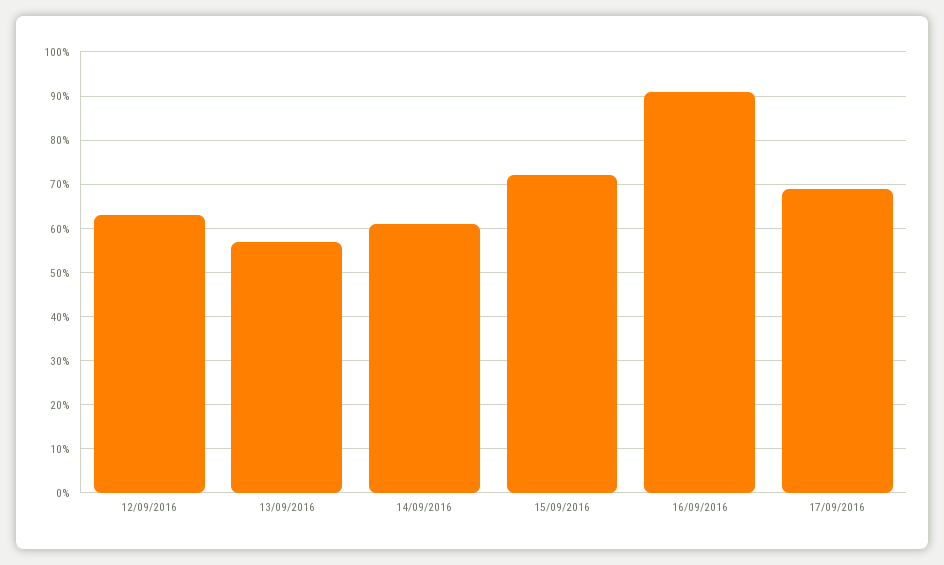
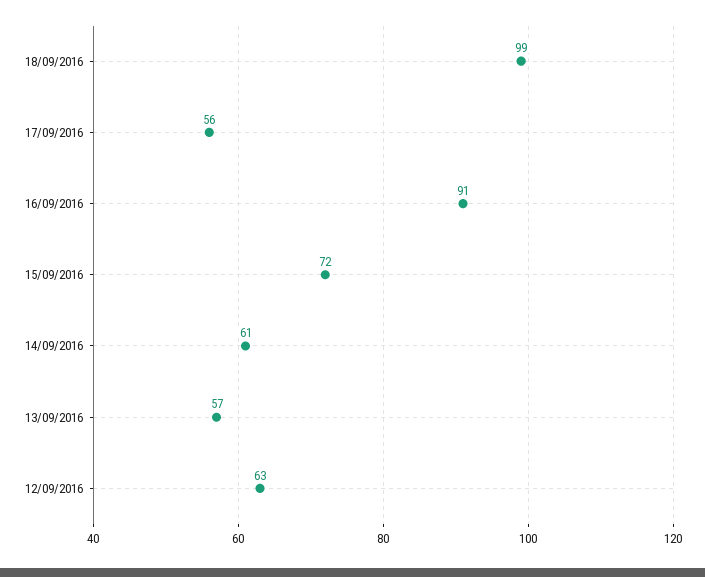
17/09/2016: 70 -> 56
18/09/2016: none -> 99

